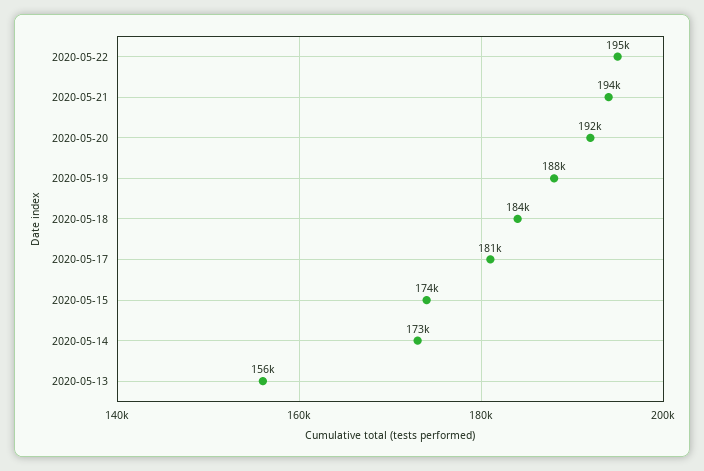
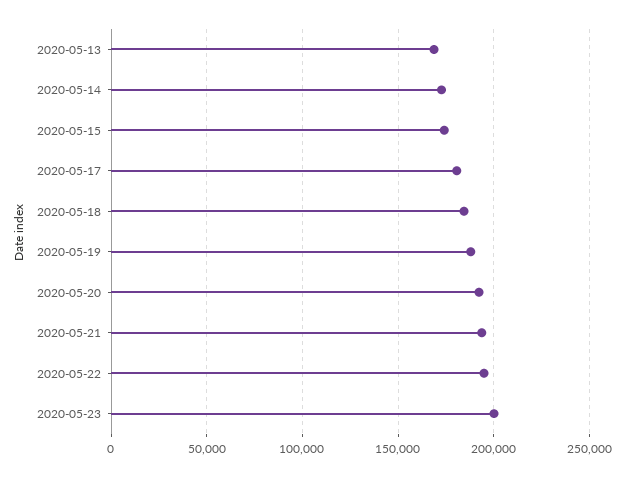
2020-05-13: 156000 -> 170000
2020-05-23: none -> 200000

